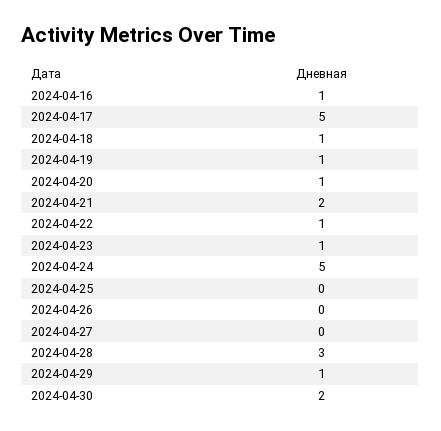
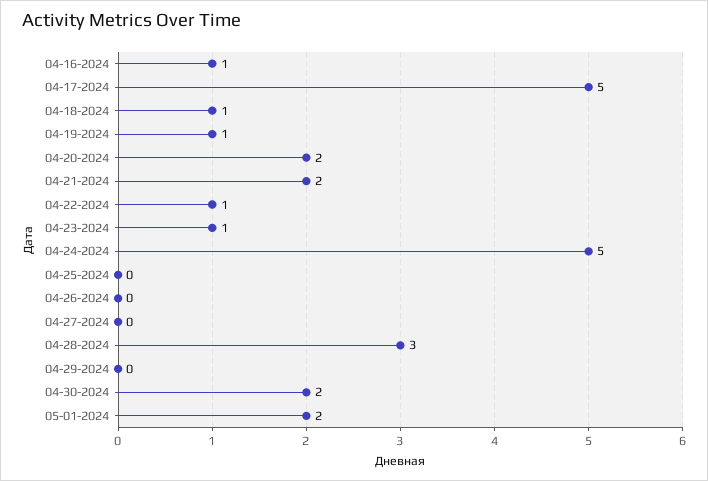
2024-04-20: 1 -> 2
2024-04-29: 1 -> 0
05-01-2024: none -> 2

